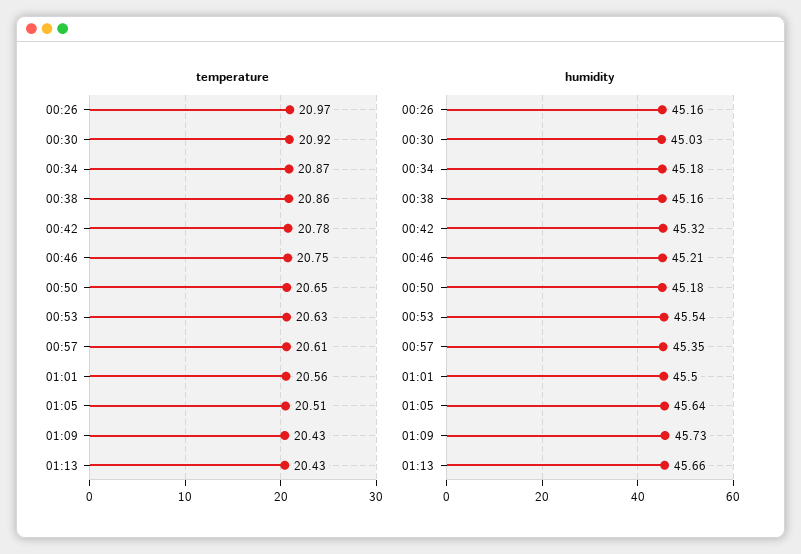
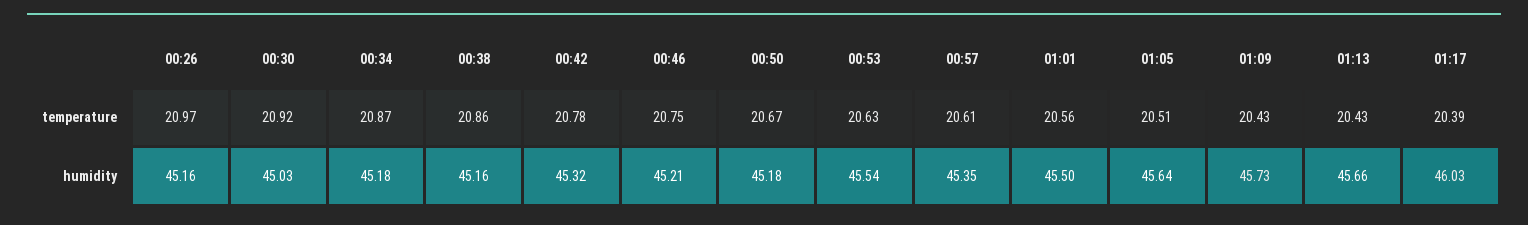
temperature, 00:50: 20.65 -> 20.67
temperature, 01:17: none -> 20.39
humidity, 01:17: none -> 46.03

